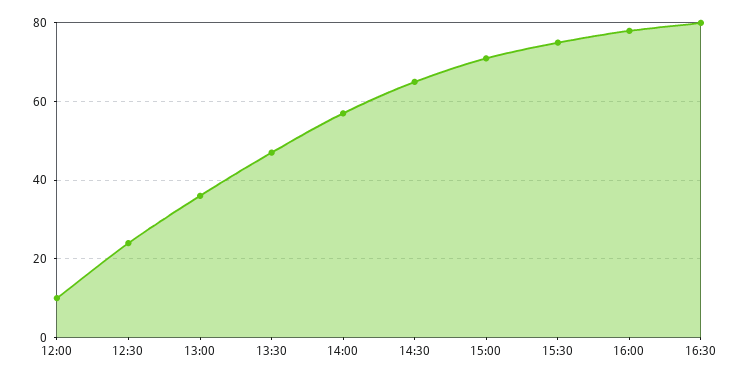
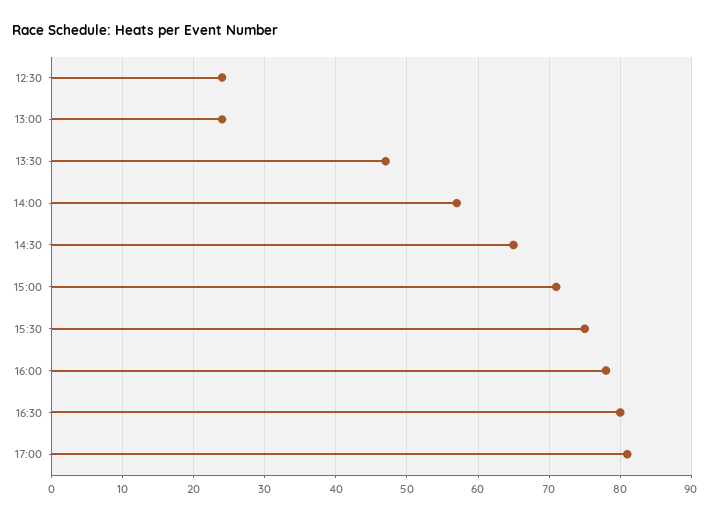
12:00: 10 -> none
13:00: 35 -> 24
17:00: none -> 81

